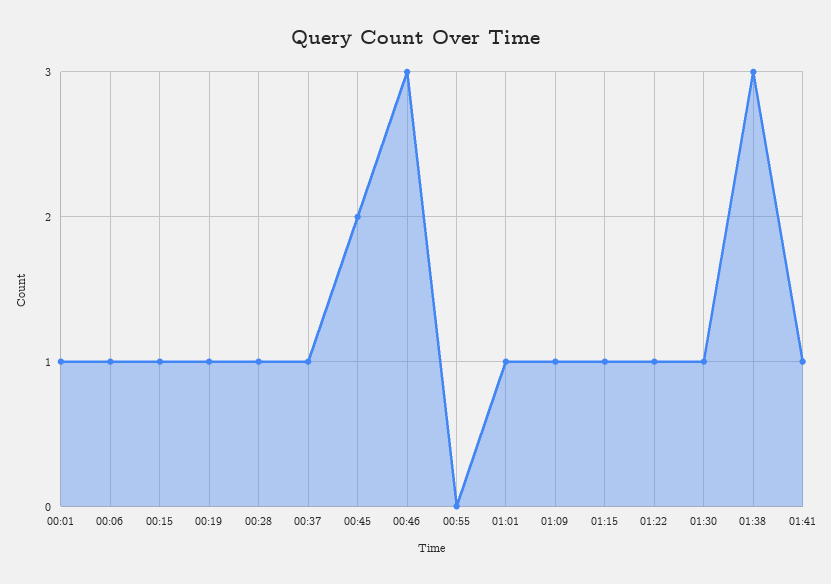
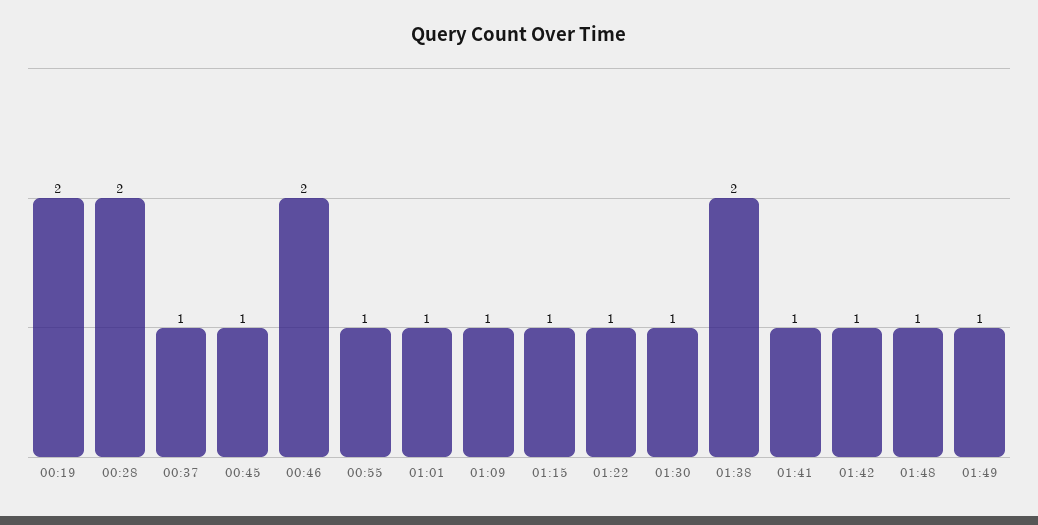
00:01: 1 -> none
00:06: 1 -> none
00:15: 1 -> none
00:19: 1 -> 2
00:28: 1 -> 2
00:45: 2 -> 1
00:46: 3 -> 2
00:55: 0 -> 1
01:38: 3 -> 2
01:42: none -> 1
01:48: none -> 1
01:49: none -> 1

